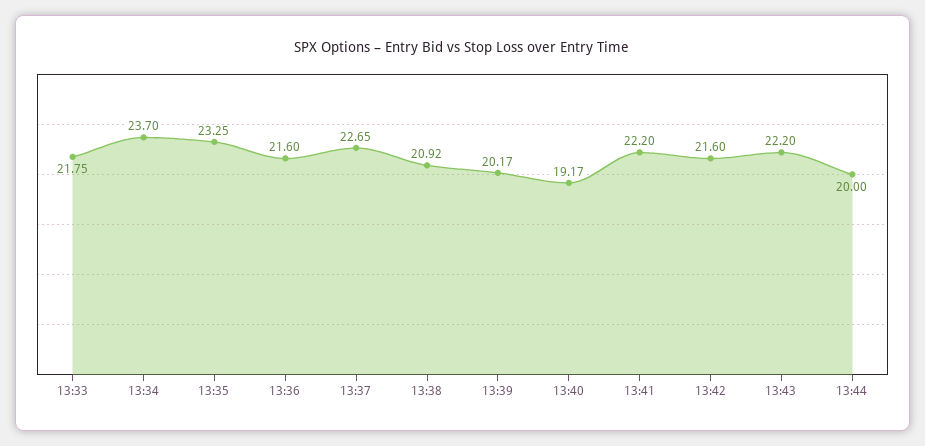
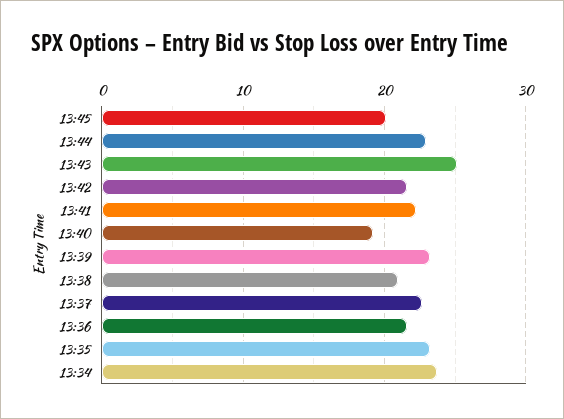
13:33: 21.75 -> none
13:39: 20.17 -> 23
13:43: 22.2 -> 25
13:44: 20 -> 23
13:45: none -> 20

